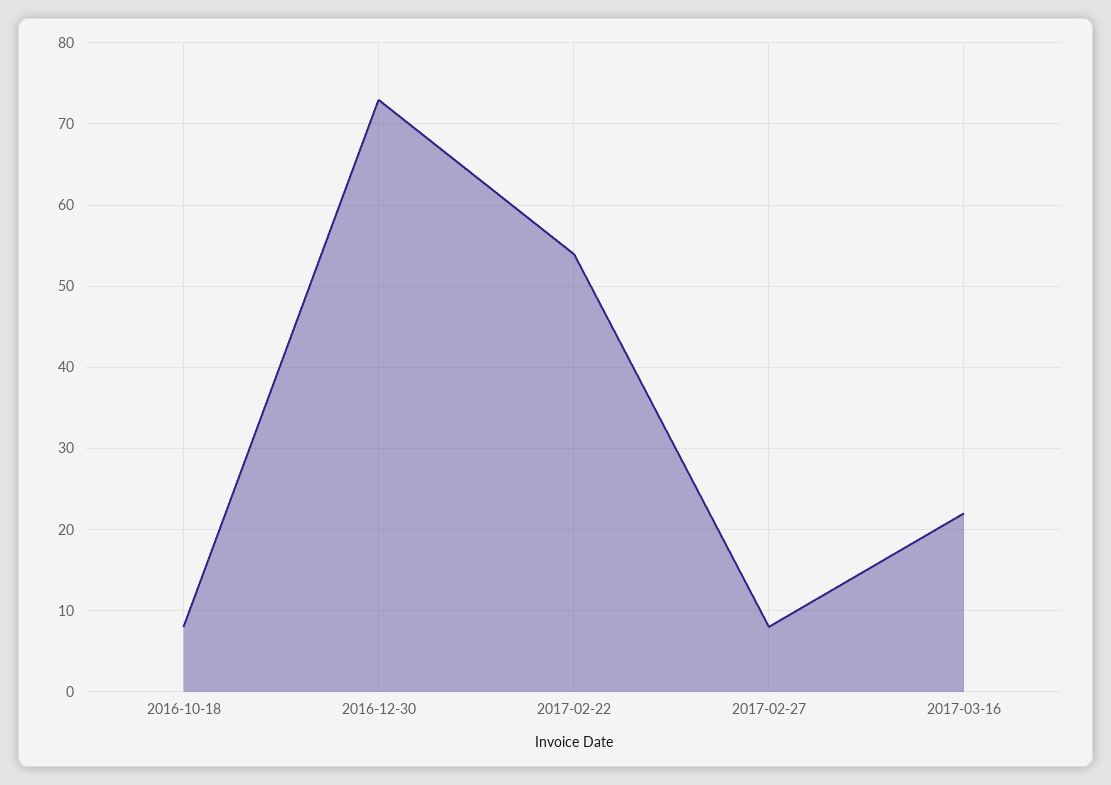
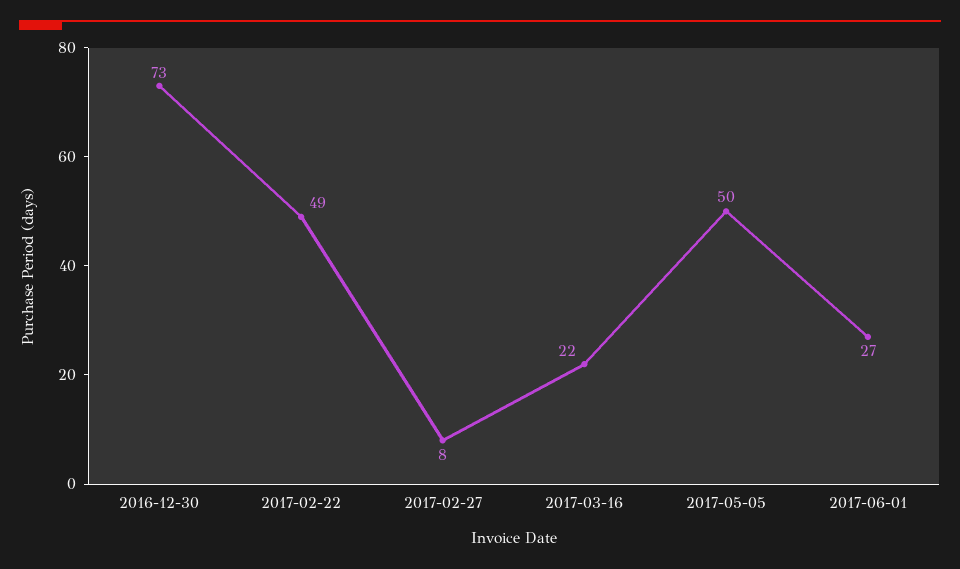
2016-10-18: 8 -> none
2017-02-22: 54 -> 49
2017-05-05: none -> 50
2017-06-01: none -> 27

